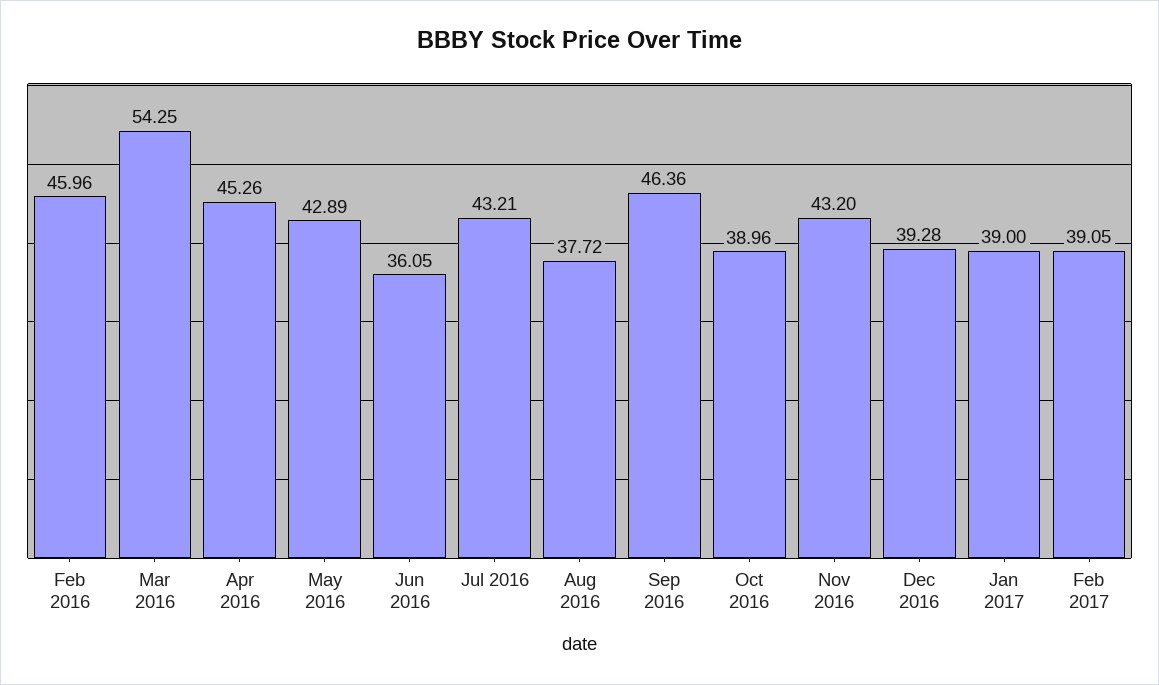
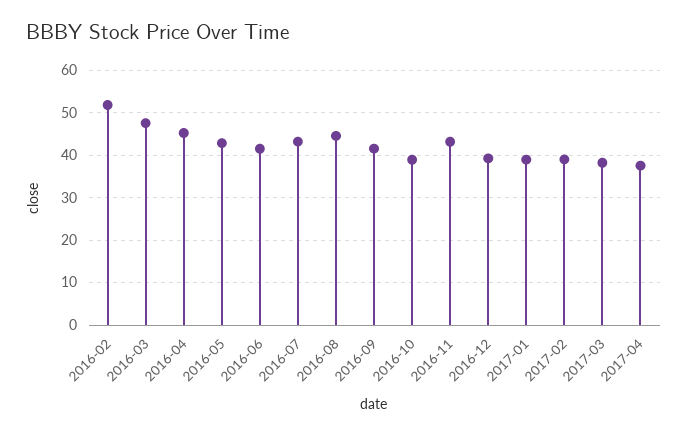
Feb 2016: 45.96 -> 52
Mar 2016: 54.25 -> 48
Jun 2016: 36.05 -> 42
Aug 2016: 37.72 -> 44
Sep 2016: 46.36 -> 42
2017-03: none -> 38
2017-04: none -> 38

